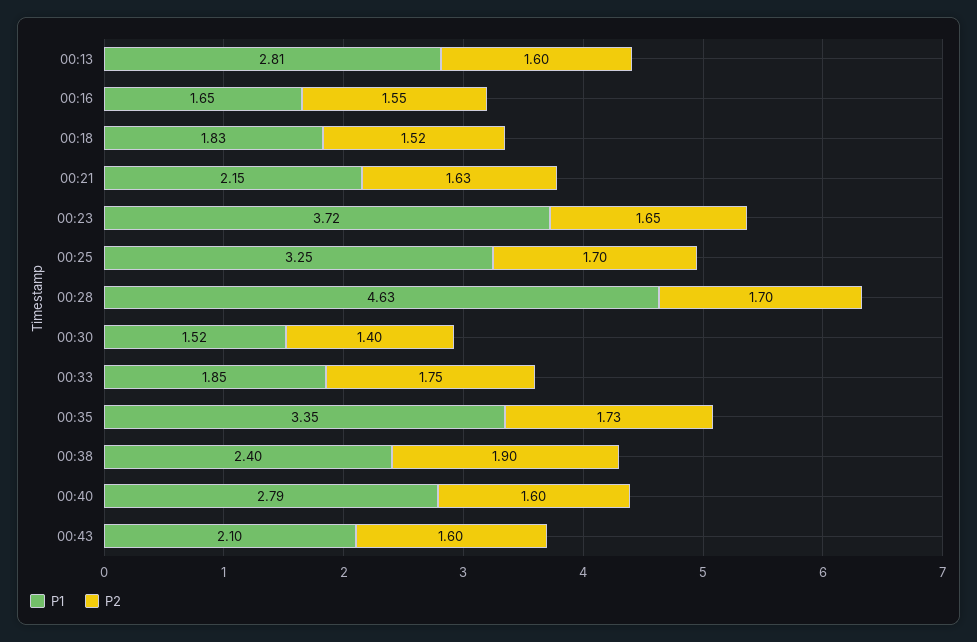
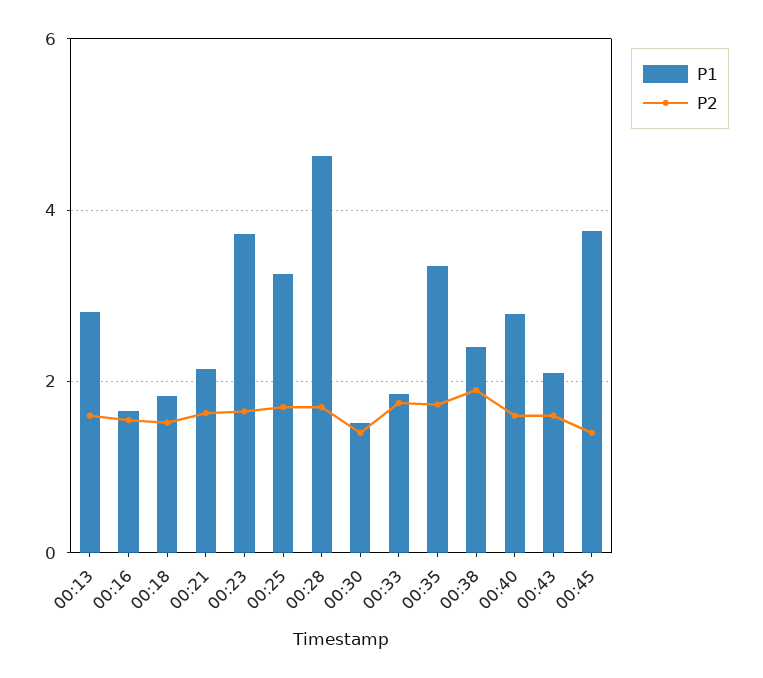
P1, 00:45: none -> 3.8
P2, 00:45: none -> 1.4

